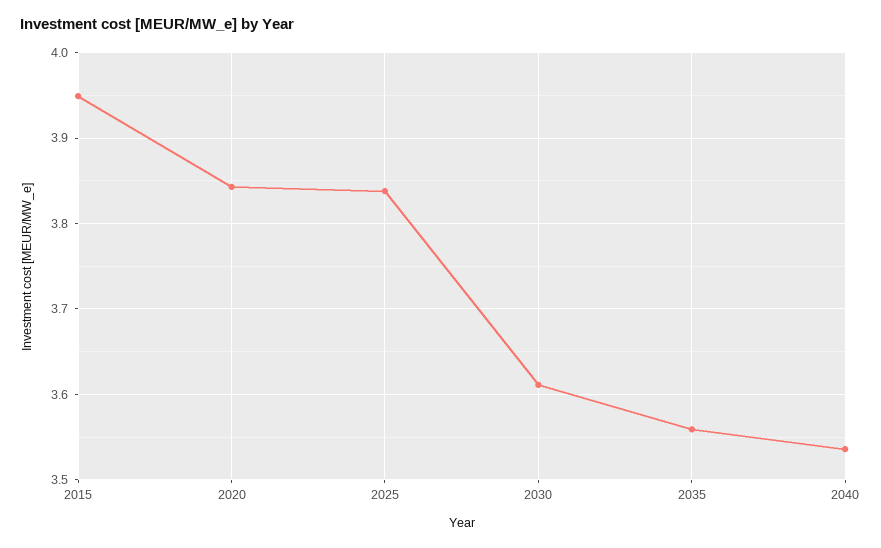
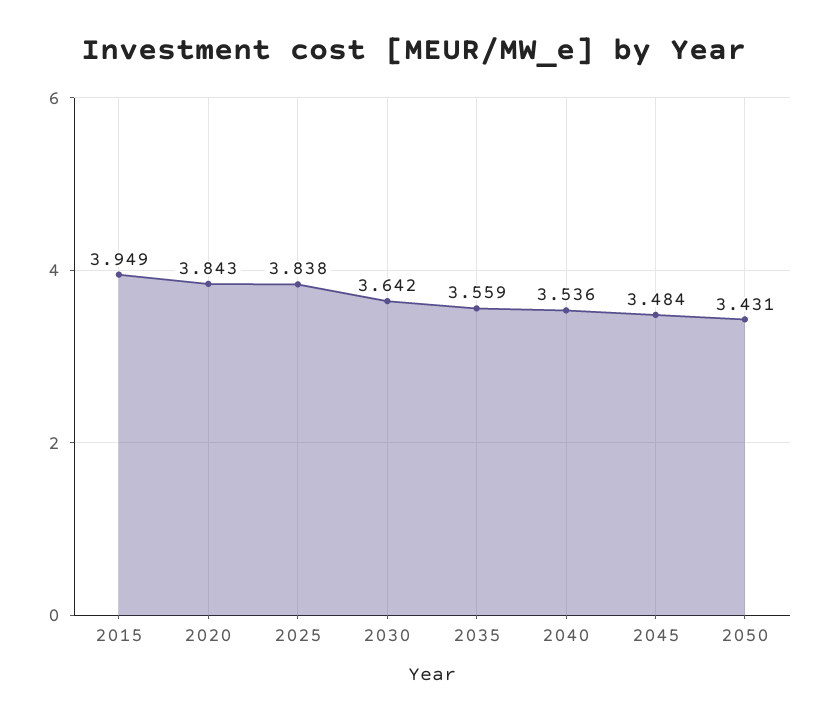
2030: 3.61 -> 3.642
2045: none -> 3.484
2050: none -> 3.431

